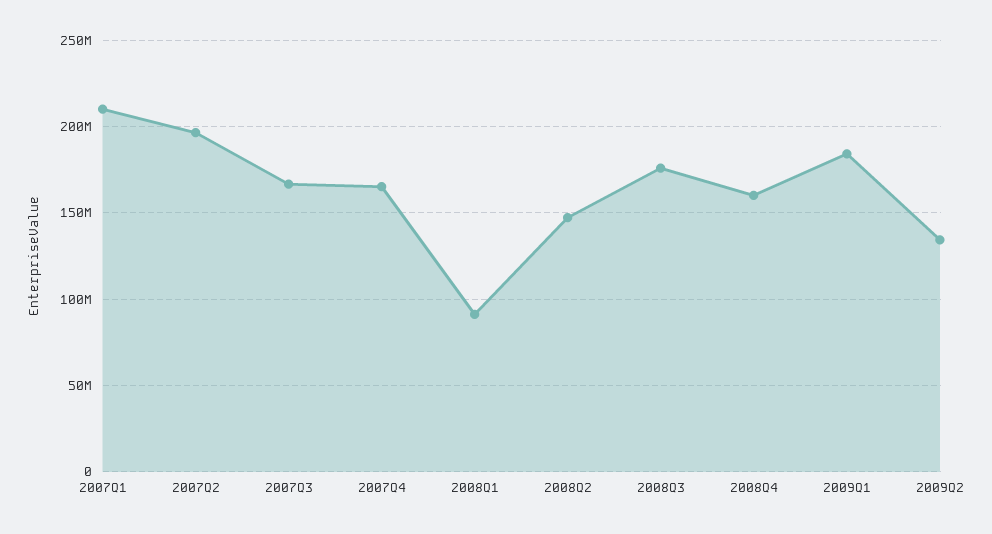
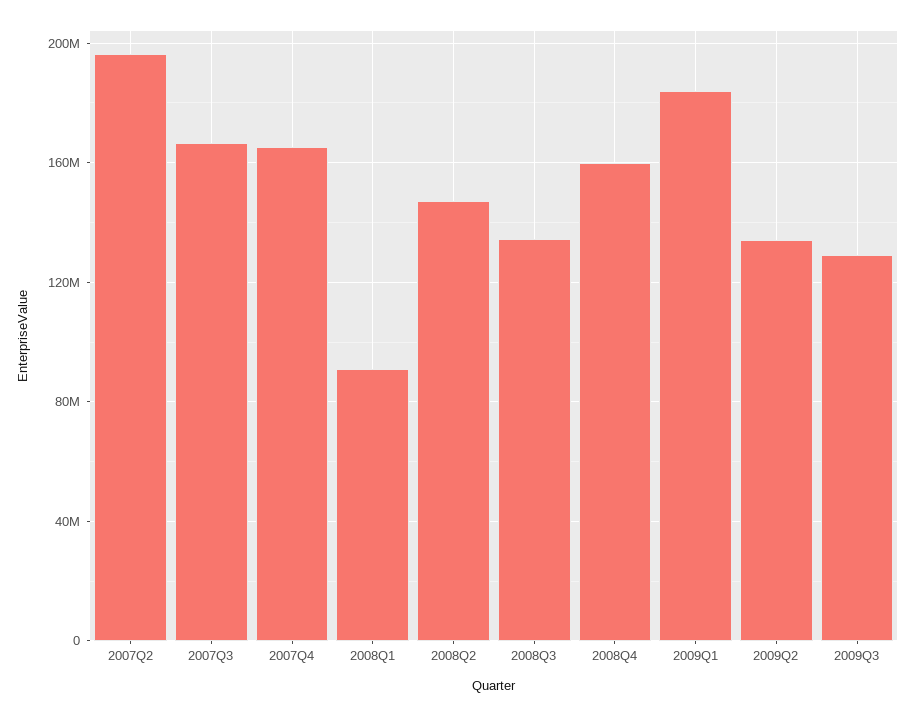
2007Q1: 210000000 -> none
2008Q3: 175000000 -> 135000000
2009Q3: none -> 130000000

